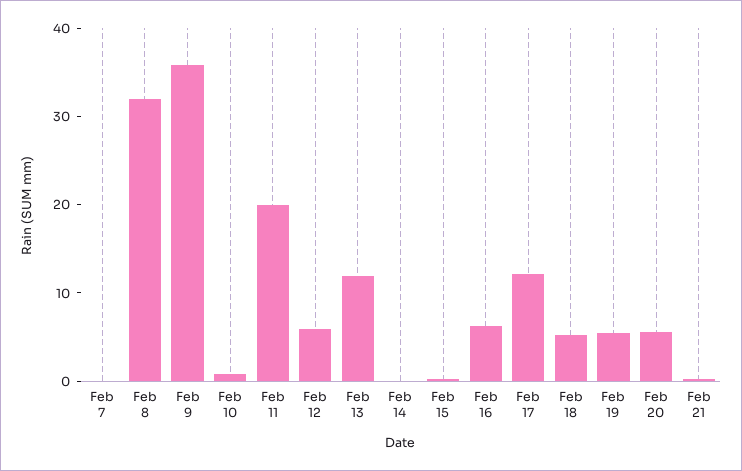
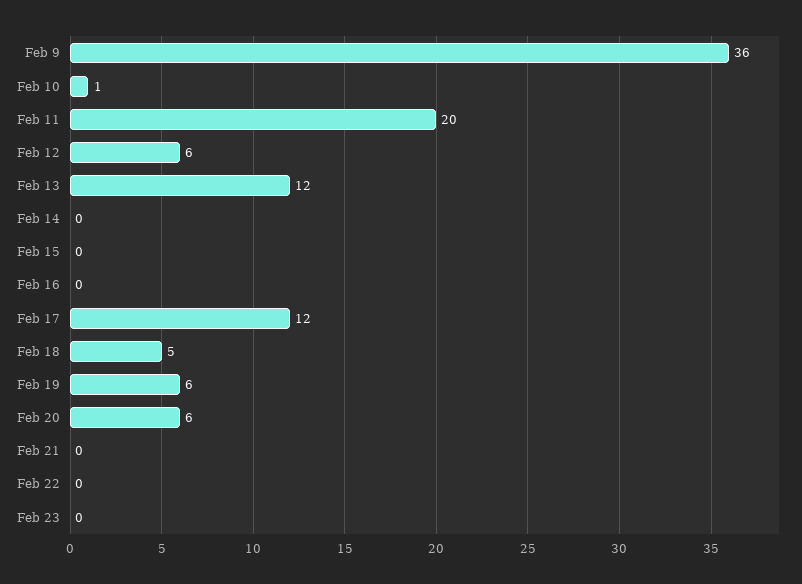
Feb 7: 0 -> none
Feb 8: 32 -> none
Feb 16: 6 -> 0
Feb 22: none -> 0
Feb 23: none -> 0

